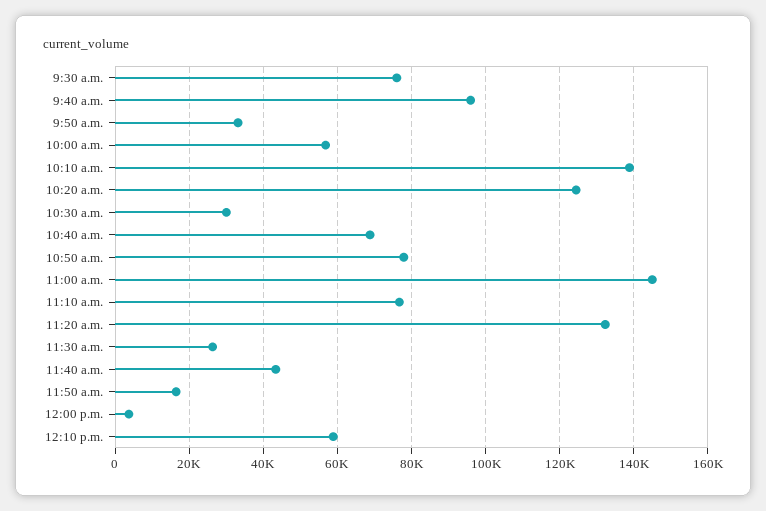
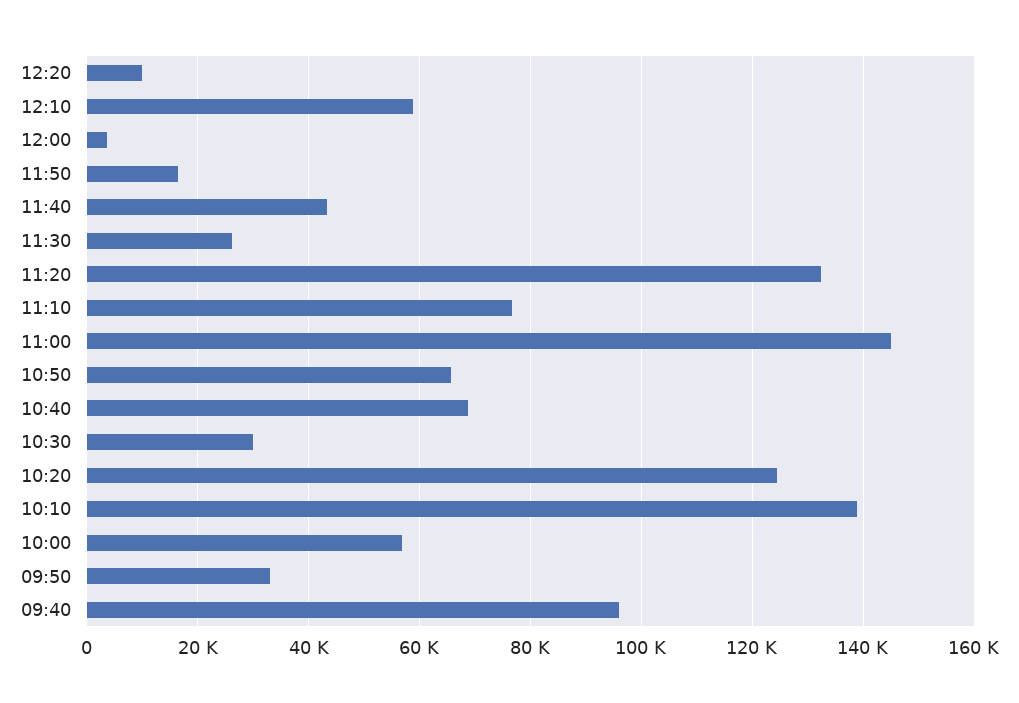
9:30 a.m.: 76000 -> none
10:50 a.m.: 78000 -> 66000
12:20: none -> 10000

